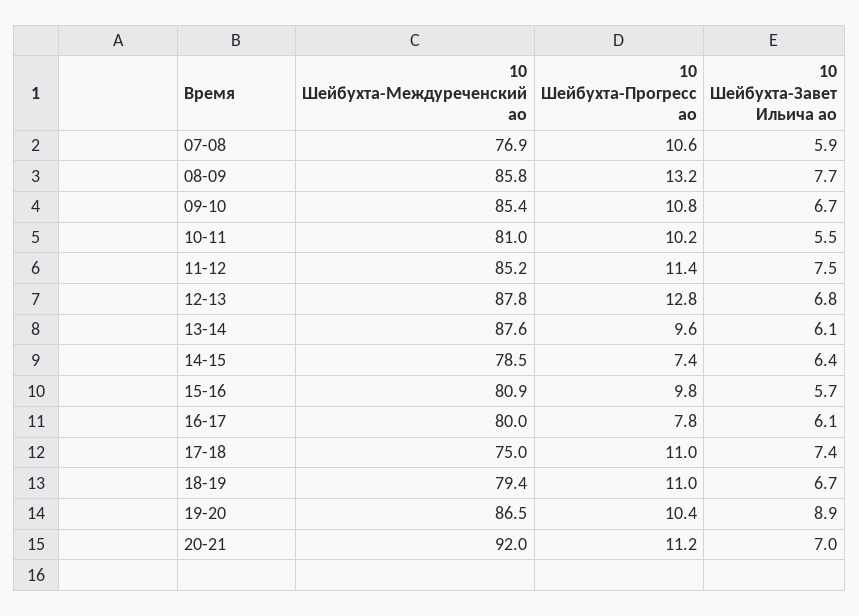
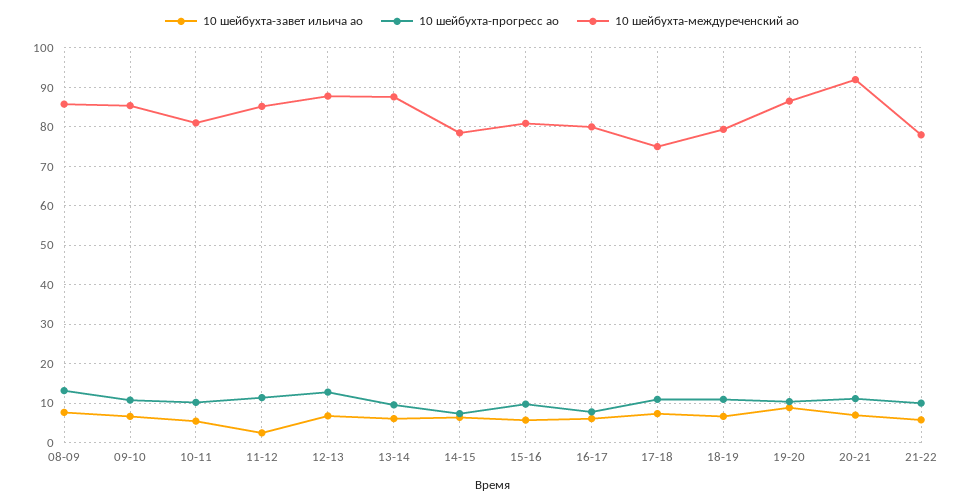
10 Шейбухта-Междуреченский ао, 07-08: 76.9 -> none
10 Шейбухта-Прогресс ао, 07-08: 10.6 -> none
10 Шейбухта-Завет Ильича ао, 07-08: 5.9 -> none
10 Шейбухта-Завет Ильича ао, 11-12: 7.5 -> 2
10 Шейбухта-Завет Ильича ао, 21-22: none -> 6
10 Шейбухта-Прогресс ао, 21-22: none -> 10
10 Шейбухта-Междуреченский ао, 21-22: none -> 78

